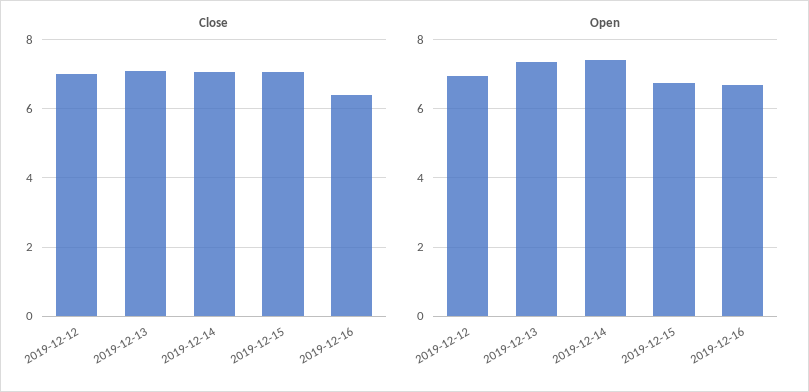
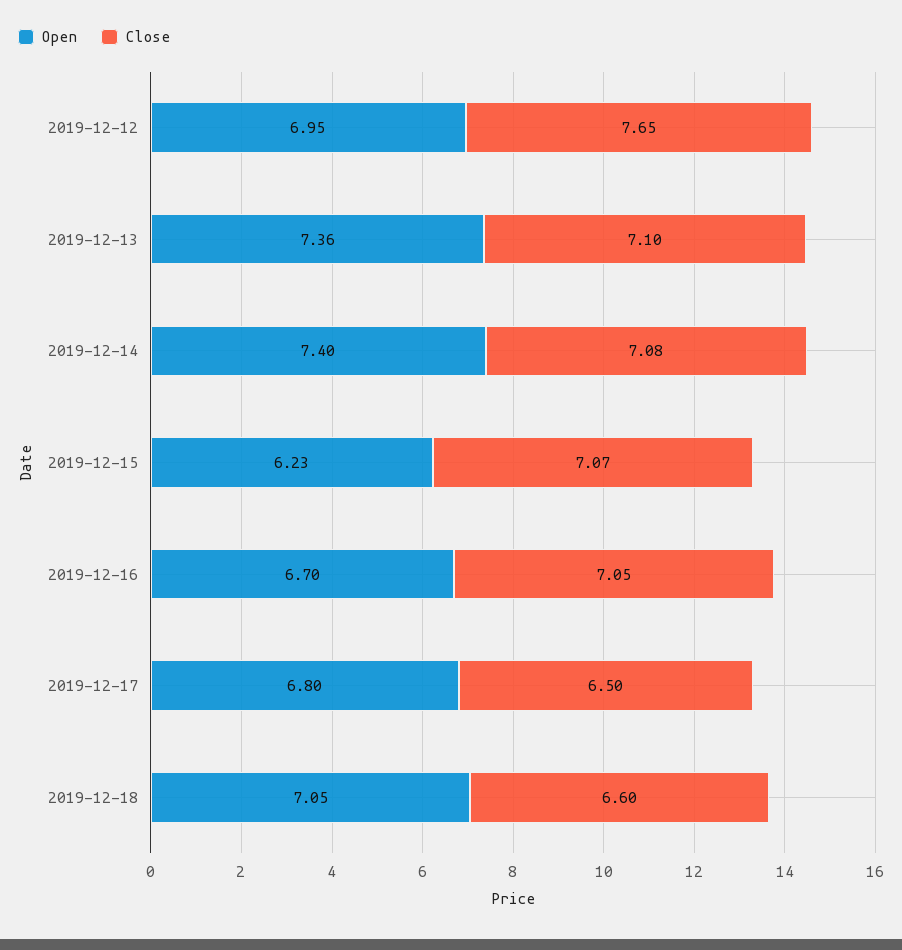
Close, 2019-12-12: 7 -> 7.65
Close, 2019-12-16: 6.4 -> 7.05
Open, 2019-12-15: 6.8 -> 6.23
Open, 2019-12-17: none -> 6.8
Close, 2019-12-17: none -> 6.5
Open, 2019-12-18: none -> 7.05
Close, 2019-12-18: none -> 6.6

